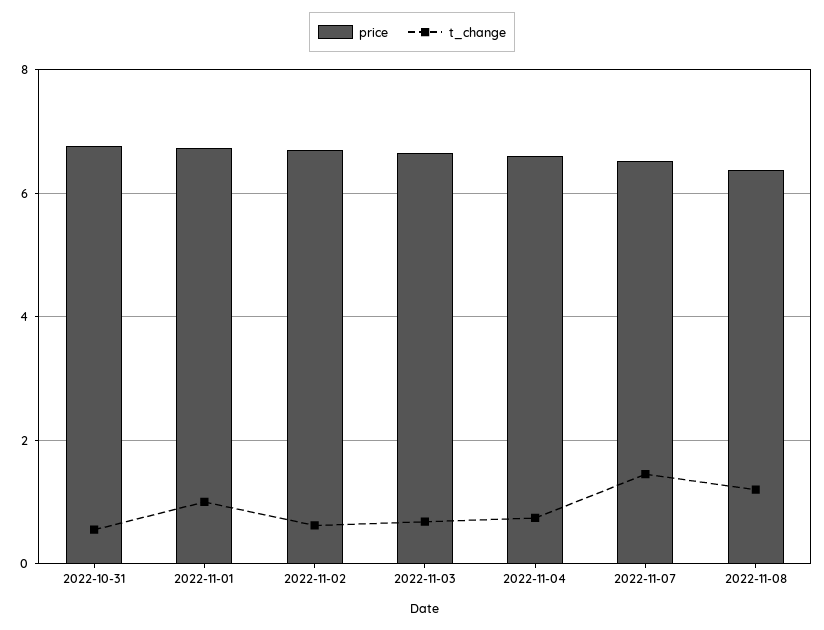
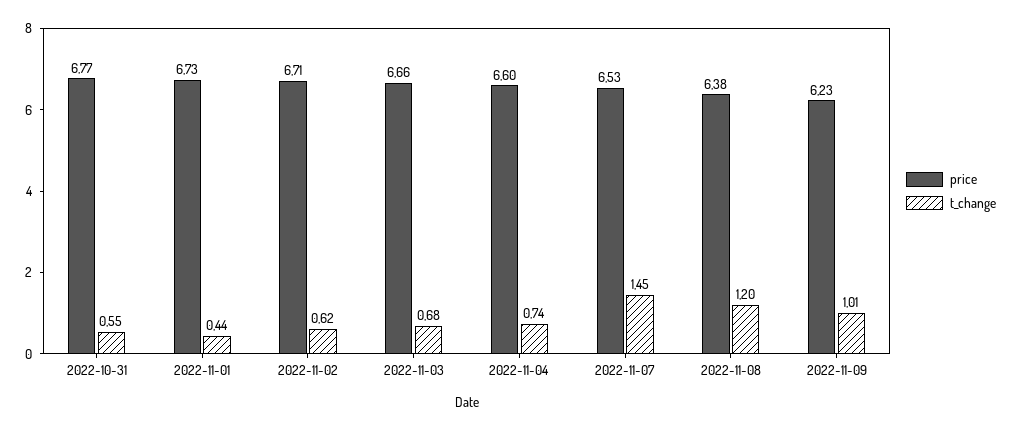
t_change, 2022-11-01: 1 -> 0.44
price, 2022-11-09: none -> 6.23
t_change, 2022-11-09: none -> 1.01

